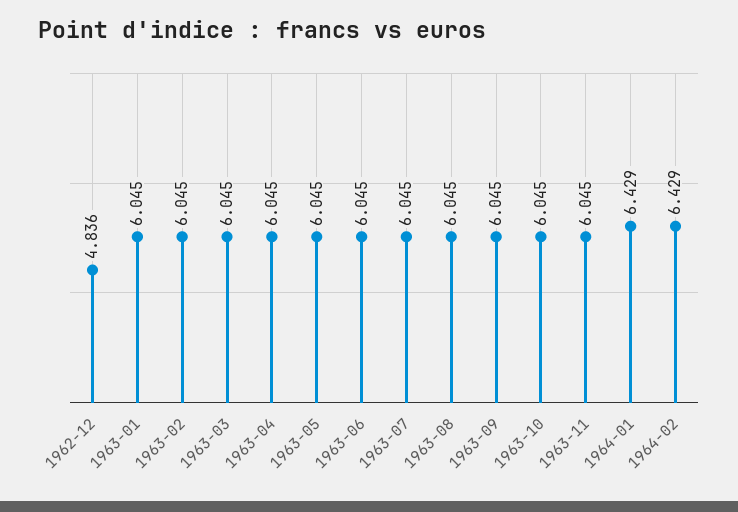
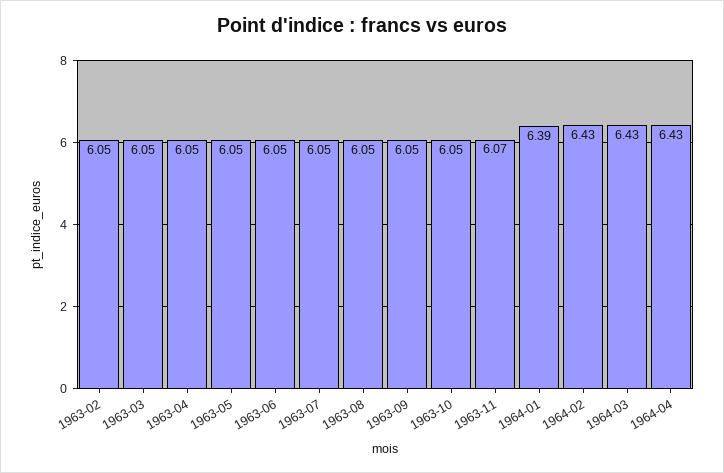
1962-12: 4.836 -> none
1963-01: 6.045 -> none
1963-11: 6.045 -> 6.07
1964-01: 6.429 -> 6.39
1964-03: none -> 6.43
1964-04: none -> 6.43

